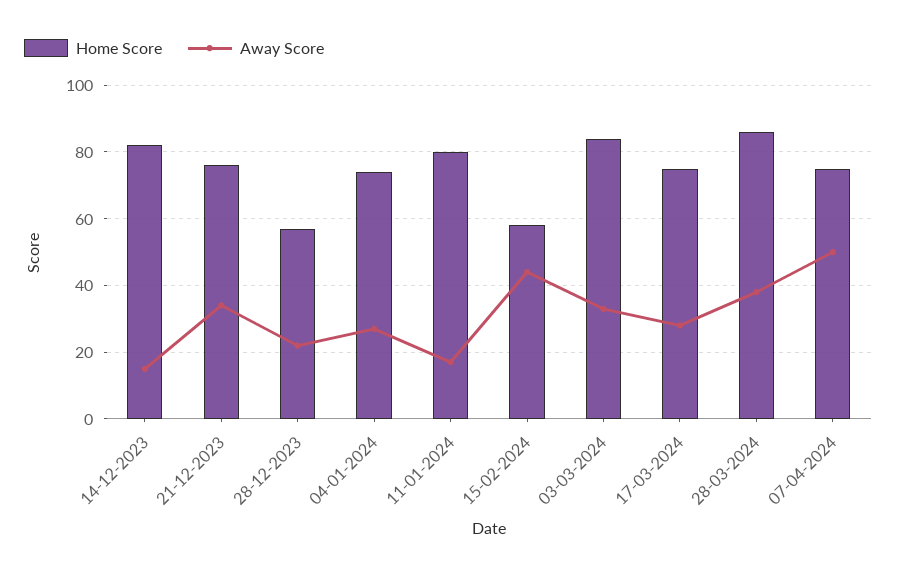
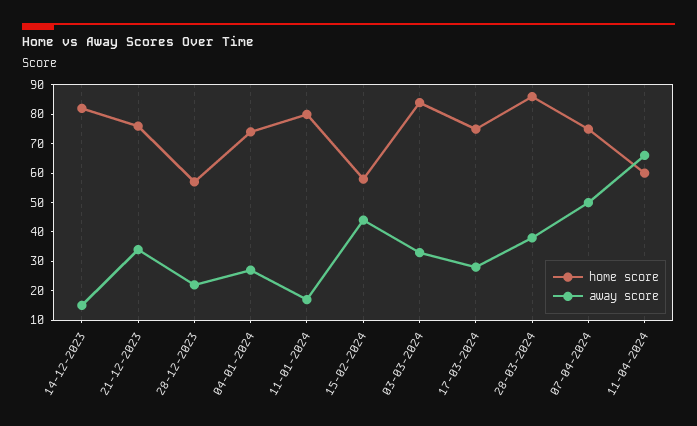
Home Score, 11-04-2024: none -> 60
Away Score, 11-04-2024: none -> 65

